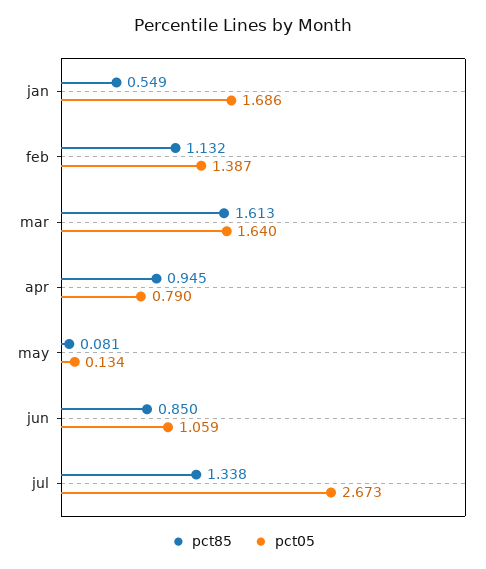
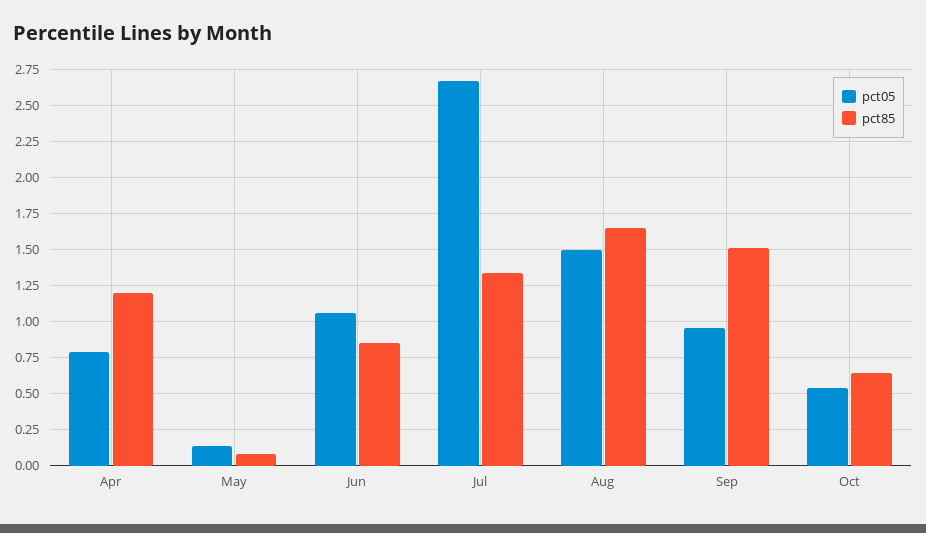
pct85, jan: 0.549 -> none
pct05, jan: 1.686 -> none
pct85, feb: 1.132 -> none
pct05, feb: 1.387 -> none
pct85, mar: 1.613 -> none
pct05, mar: 1.64 -> none
pct85, apr: 0.945 -> 1.2
pct05, Aug: none -> 1.5
pct85, Aug: none -> 1.65
pct05, Sep: none -> 0.95
pct85, Sep: none -> 1.5
pct05, Oct: none -> 0.55
pct85, Oct: none -> 0.65

